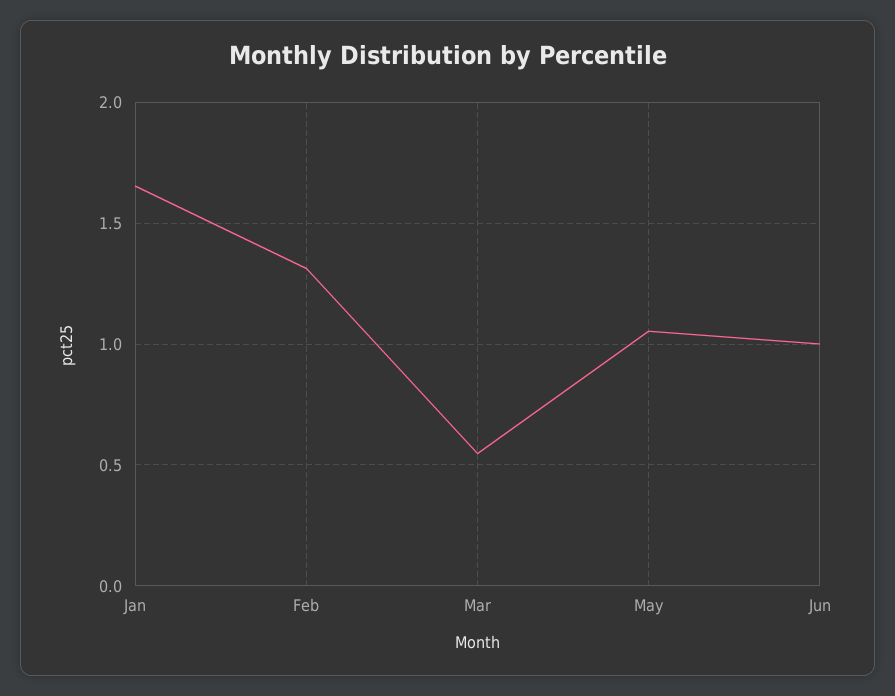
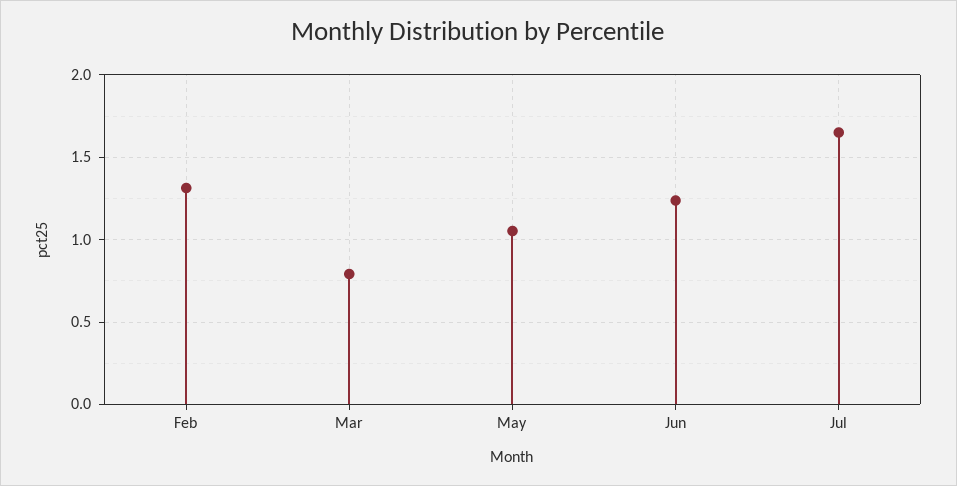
Jan: 1.65 -> none
Mar: 0.55 -> 0.8
Jun: 1 -> 1.25
Jul: none -> 1.65

